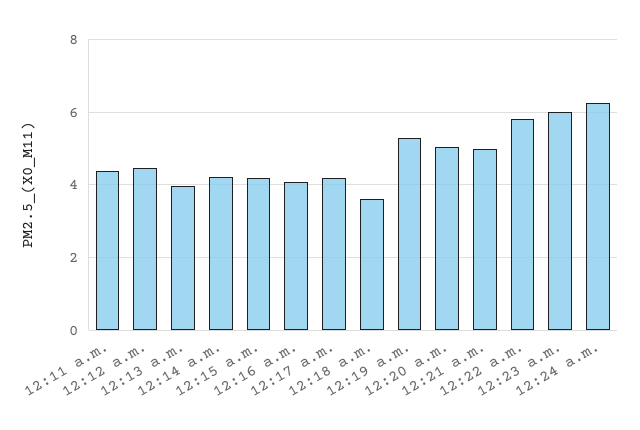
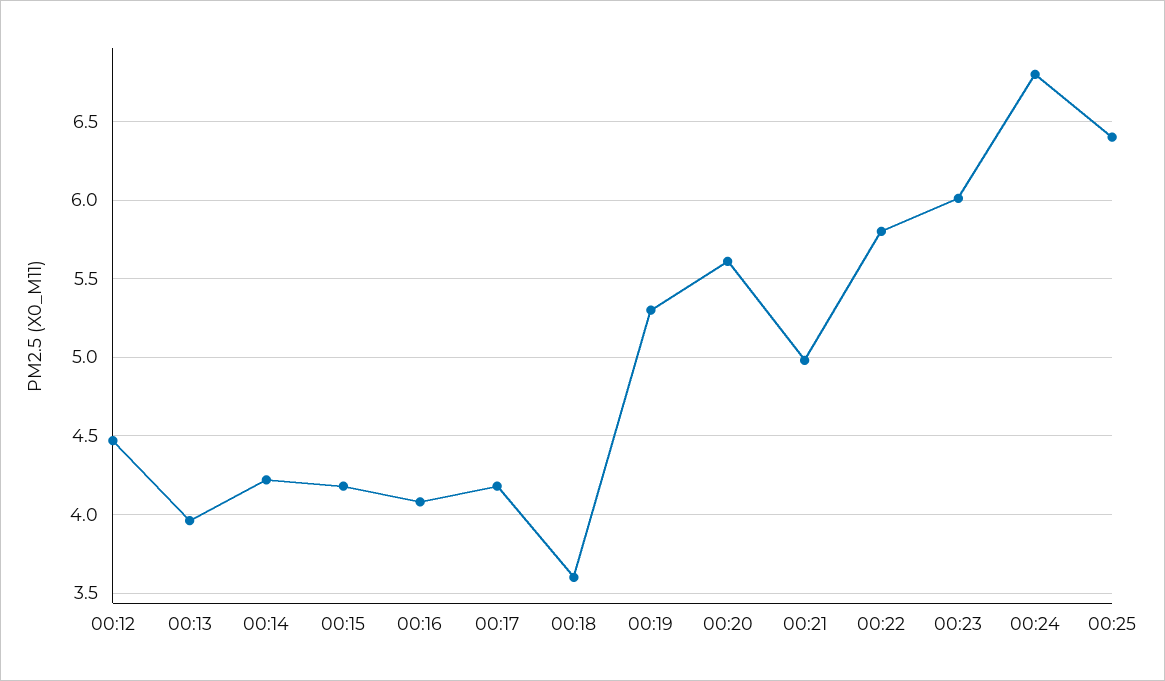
12:11 a.m.: 4.4 -> none
12:20 a.m.: 5 -> 5.6
12:24 a.m.: 6.2 -> 6.8
00:25: none -> 6.4

